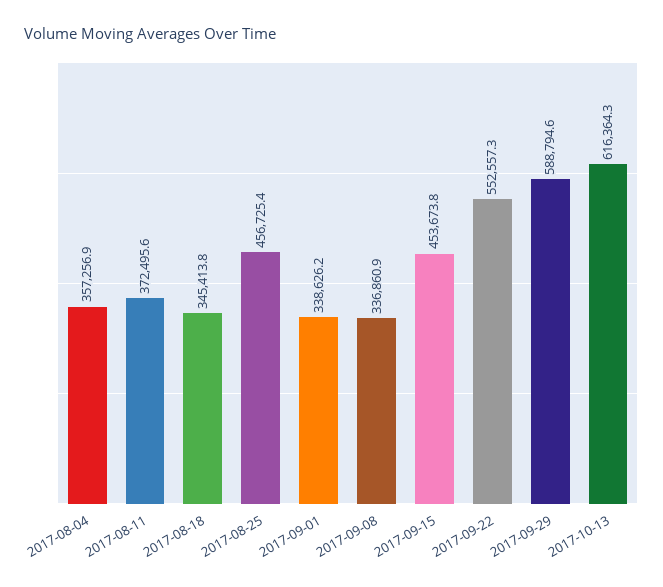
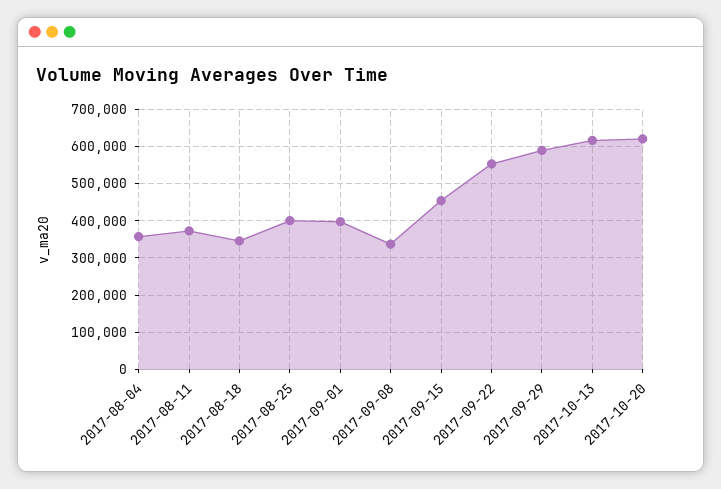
2017-08-25: 456725.4 -> 400000
2017-09-01: 338626.2 -> 400000
2017-10-20: none -> 620000

